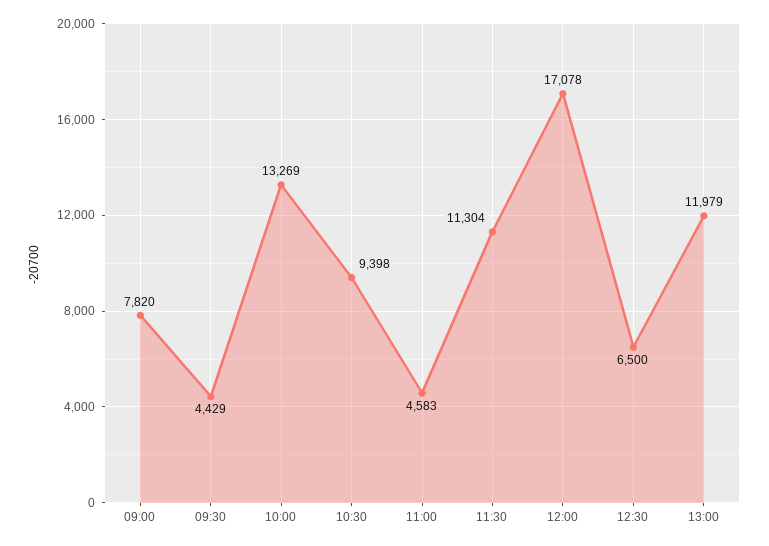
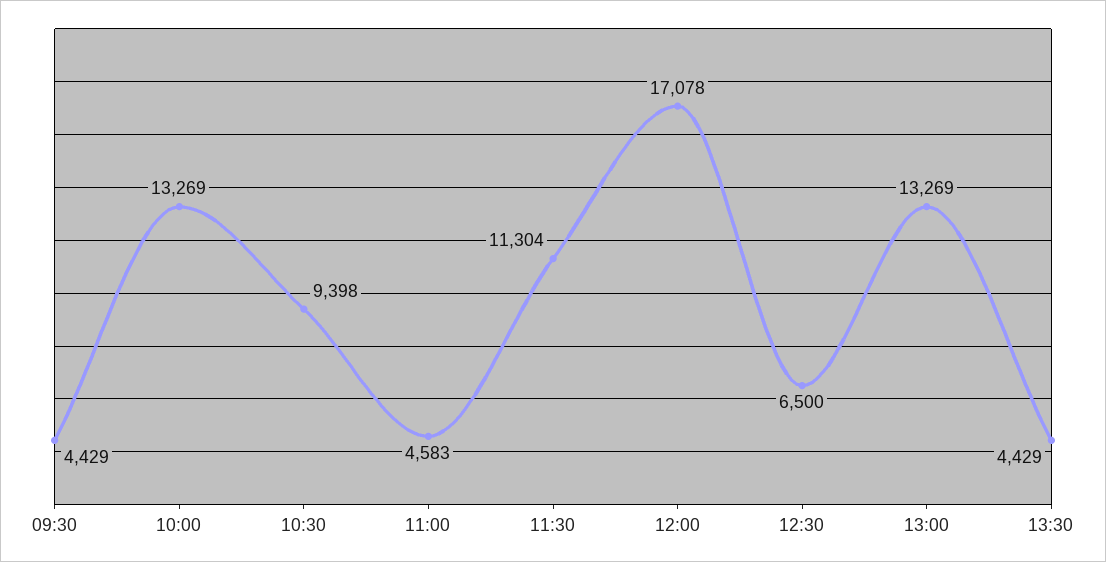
09:00: 7820 -> none
13:00: 11979 -> 13269
13:30: none -> 4429

